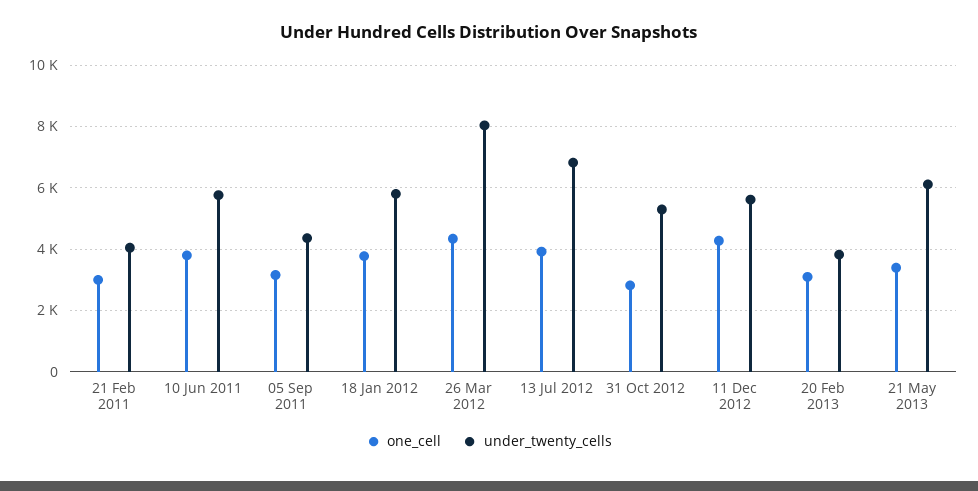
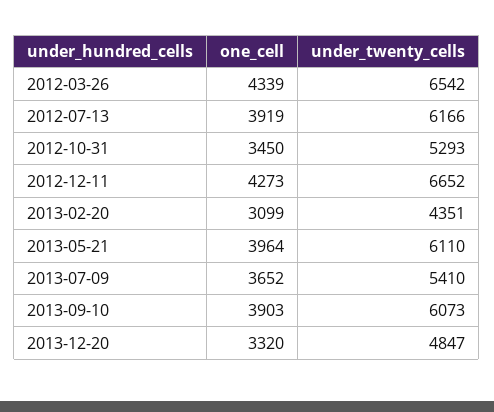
one_cell, 21 Feb 2011: 3000 -> none
under_twenty_cells, 21 Feb 2011: 4000 -> none
one_cell, 10 Jun 2011: 3800 -> none
under_twenty_cells, 10 Jun 2011: 5800 -> none
one_cell, 05 Sep 2011: 3200 -> none
under_twenty_cells, 05 Sep 2011: 4400 -> none
one_cell, 18 Jan 2012: 3800 -> none
under_twenty_cells, 18 Jan 2012: 5800 -> none
under_twenty_cells, 26 Mar 2012: 8000 -> 6542
under_twenty_cells, 13 Jul 2012: 6800 -> 6166
one_cell, 31 Oct 2012: 2800 -> 3450
under_twenty_cells, 11 Dec 2012: 5600 -> 6652
under_twenty_cells, 20 Feb 2013: 3800 -> 4351
one_cell, 21 May 2013: 3400 -> 3964
one_cell, 2013-07-09: none -> 3652
under_twenty_cells, 2013-07-09: none -> 5410
one_cell, 2013-09-10: none -> 3903
under_twenty_cells, 2013-09-10: none -> 6073
one_cell, 2013-12-20: none -> 3320
under_twenty_cells, 2013-12-20: none -> 4847

